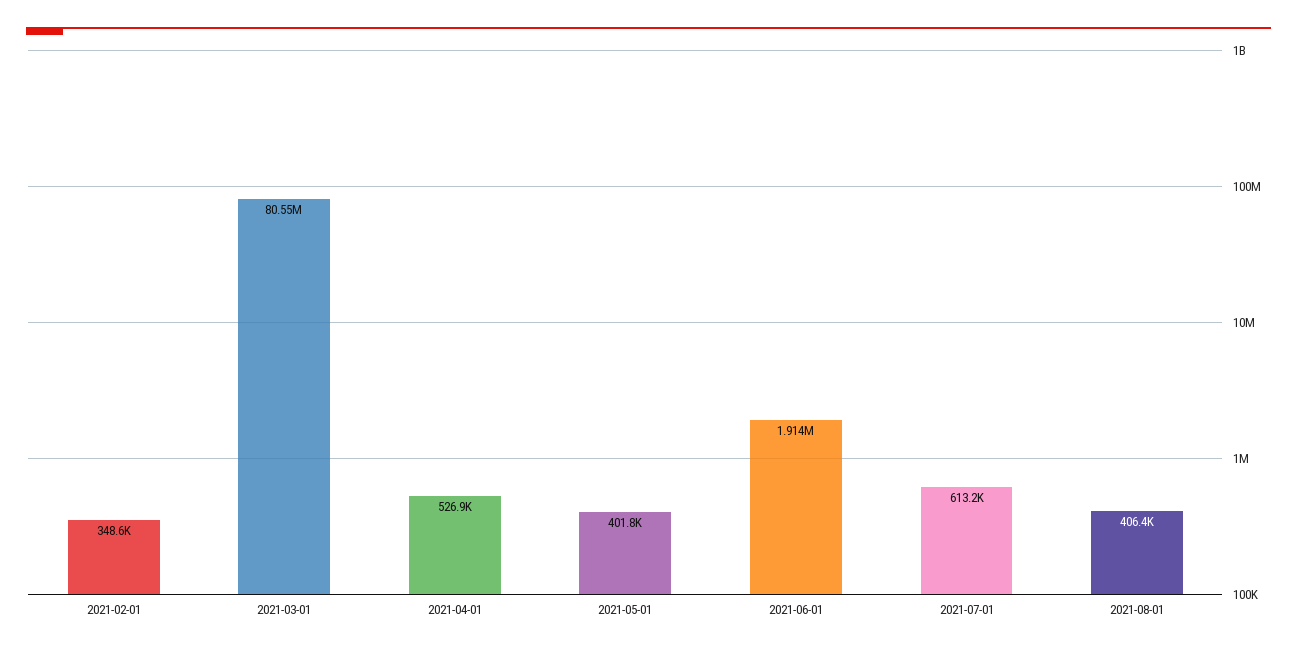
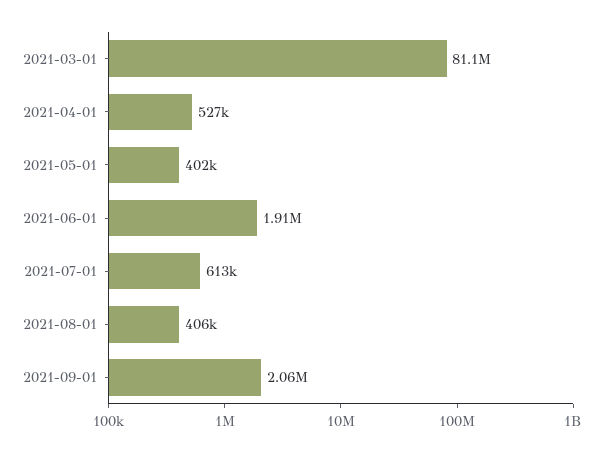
2021-02-01: 348600 -> none
2021-03-01: 80550000 -> 81100000
2021-09-01: none -> 2060000

